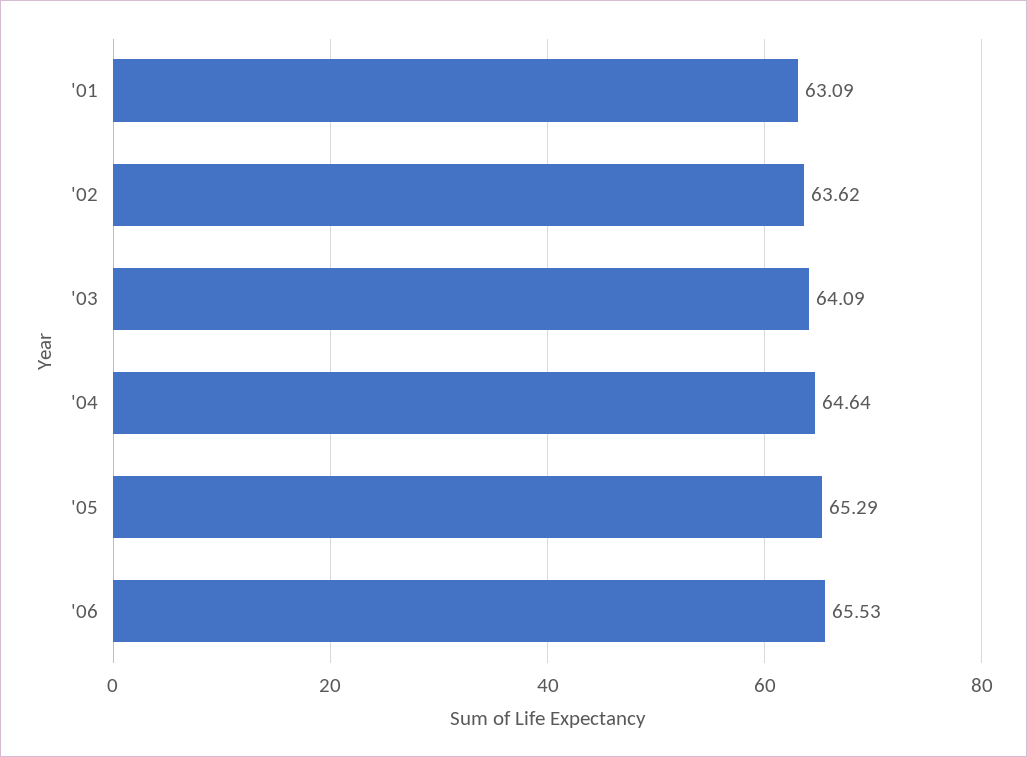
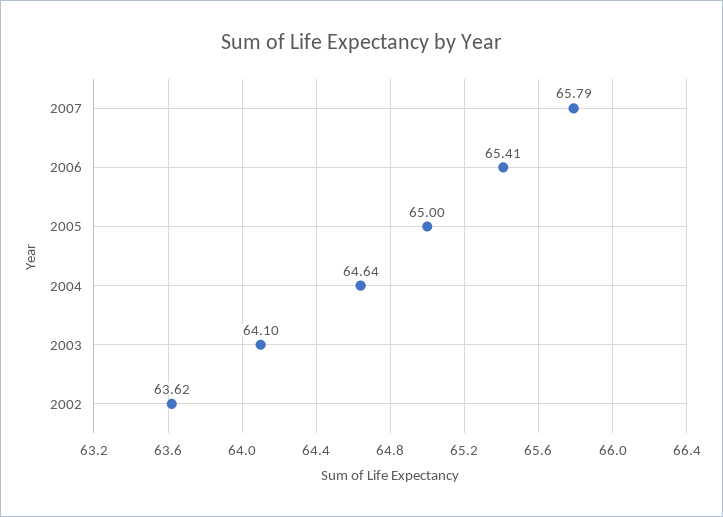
'01: 63.09 -> none
'03: 64.09 -> 64.1
'05: 65.29 -> 65
'06: 65.53 -> 65.41
2007: none -> 65.79

